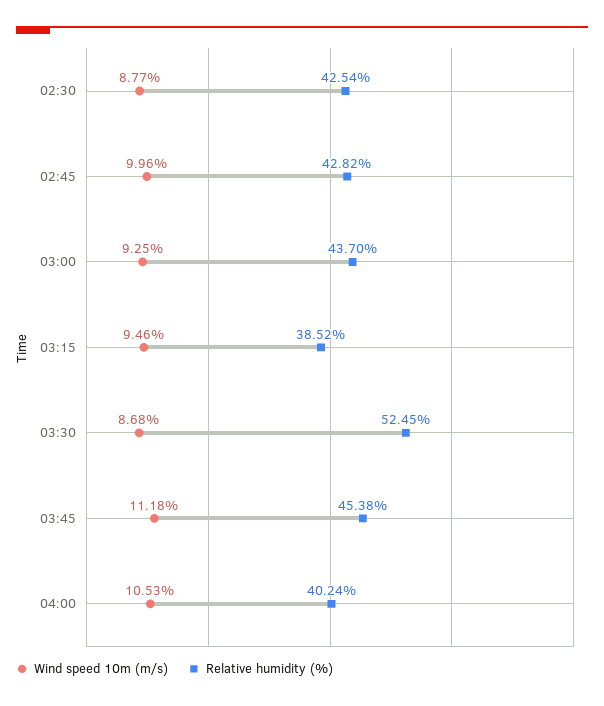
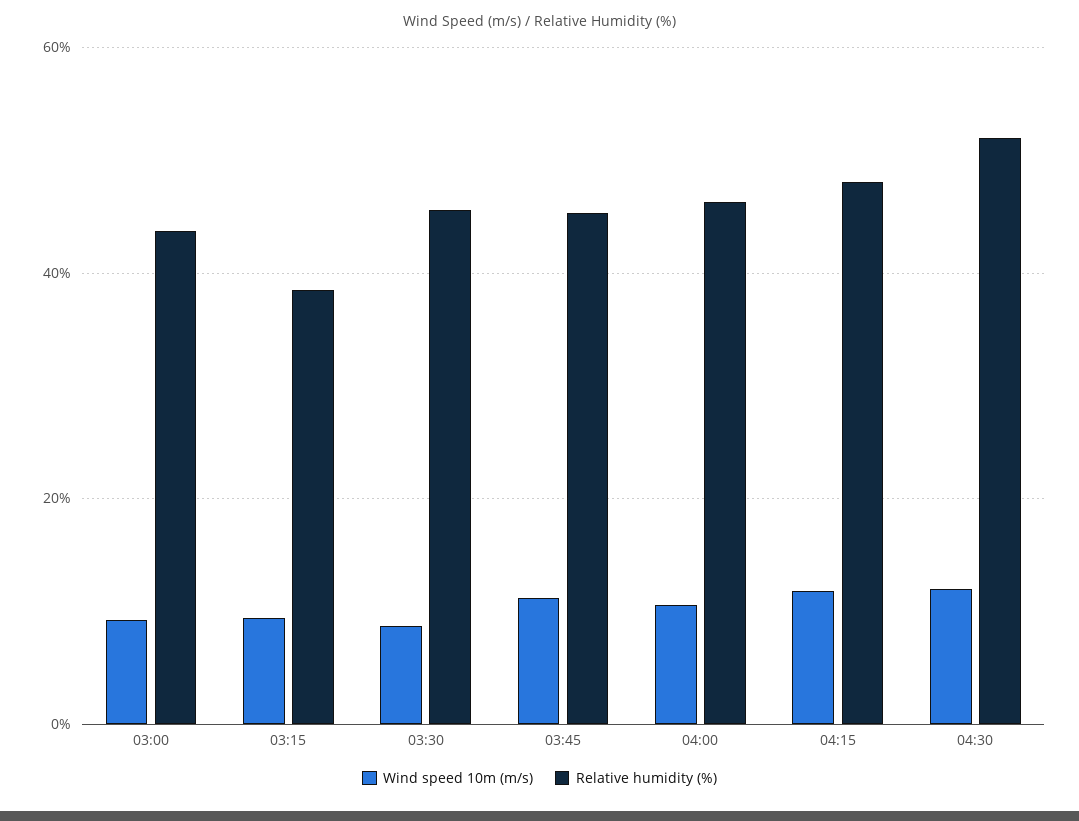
Wind speed 10m (m/s), 02:30: 8.77 -> none
Relative humidity (%), 02:30: 42.54 -> none
Wind speed 10m (m/s), 02:45: 9.96 -> none
Relative humidity (%), 02:45: 42.82 -> none
Relative humidity (%), 03:30: 52.45 -> 46
Relative humidity (%), 04:00: 40.24 -> 46
Wind speed 10m (m/s), 04:15: none -> 12
Relative humidity (%), 04:15: none -> 48
Wind speed 10m (m/s), 04:30: none -> 12
Relative humidity (%), 04:30: none -> 52

